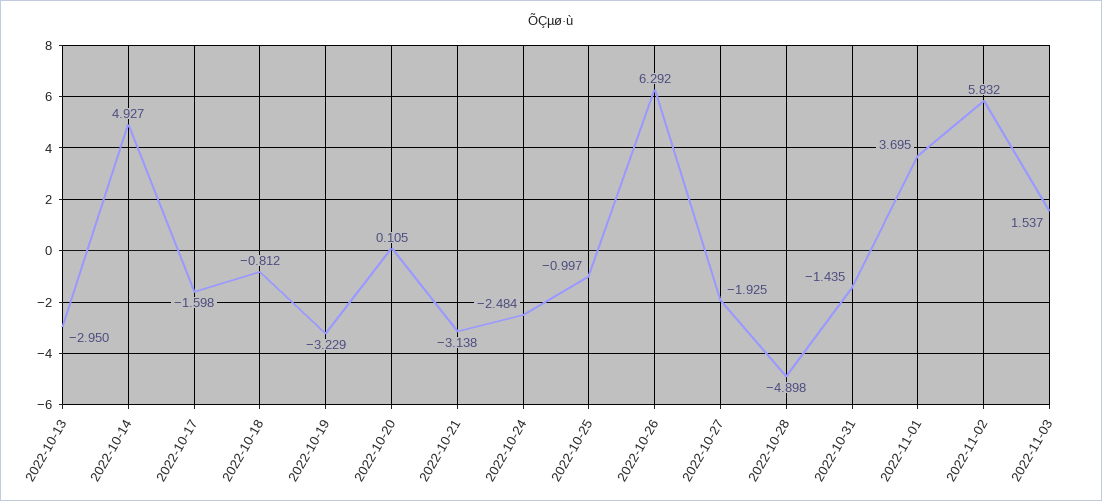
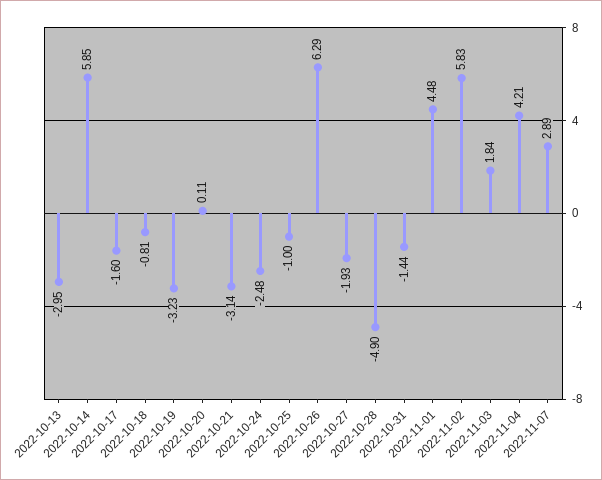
2022-10-14: 4.927 -> 5.85
2022-11-01: 3.695 -> 4.48
2022-11-03: 1.537 -> 1.84
2022-11-04: none -> 4.21
2022-11-07: none -> 2.89

